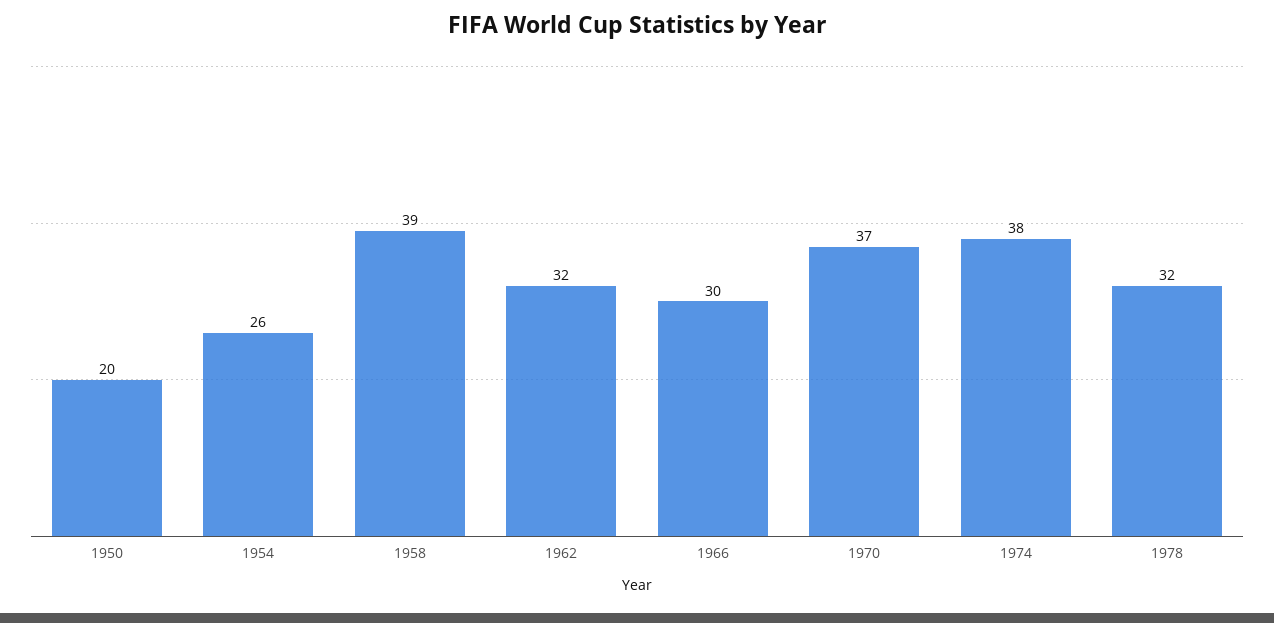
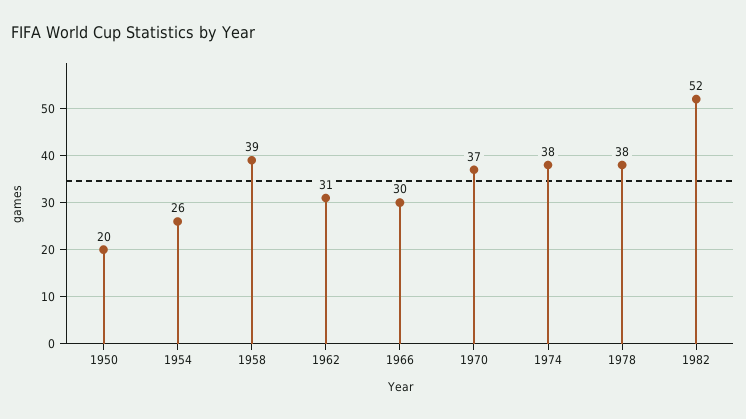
1962: 32 -> 31
1978: 32 -> 38
1982: none -> 52

